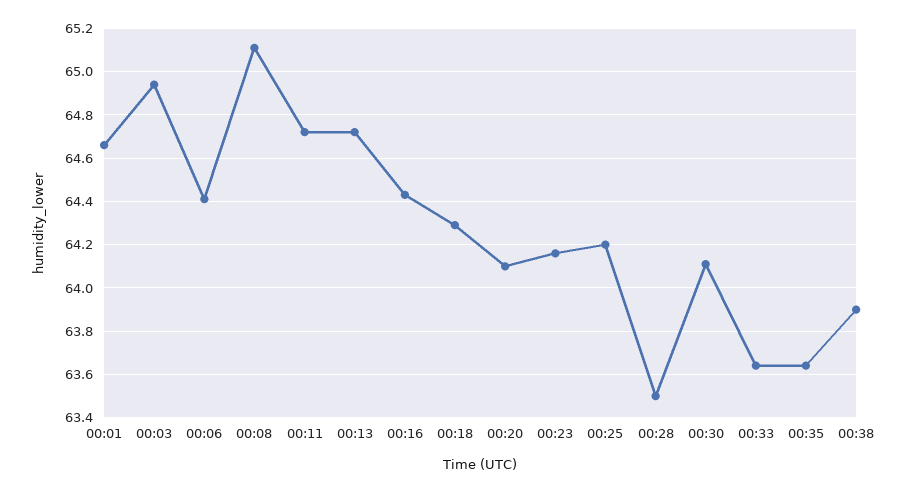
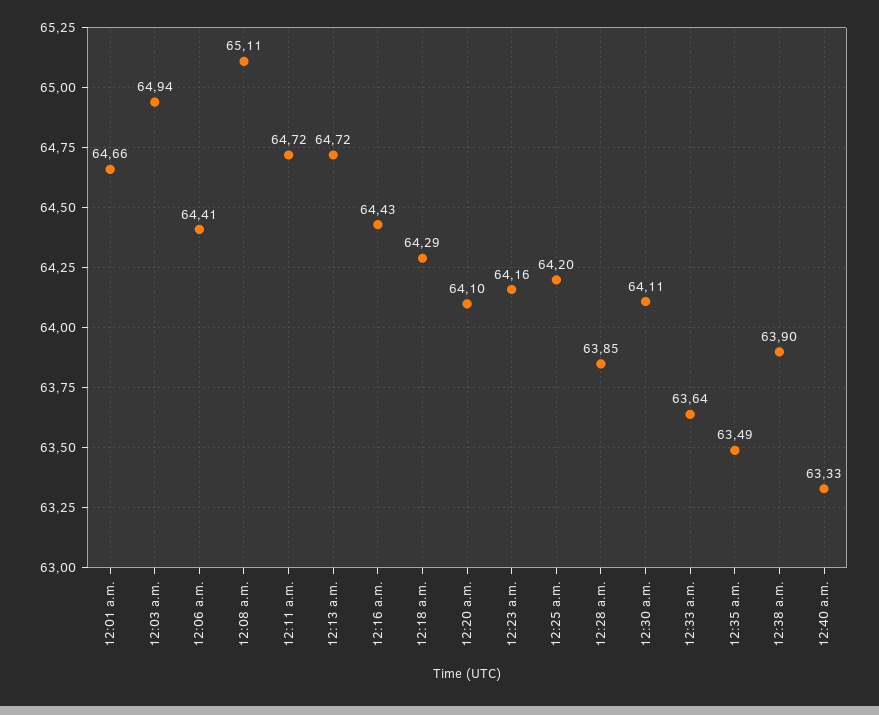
00:28: 63.5 -> 63.85
00:35: 63.65 -> 63.49
12:40 a.m.: none -> 63.33

